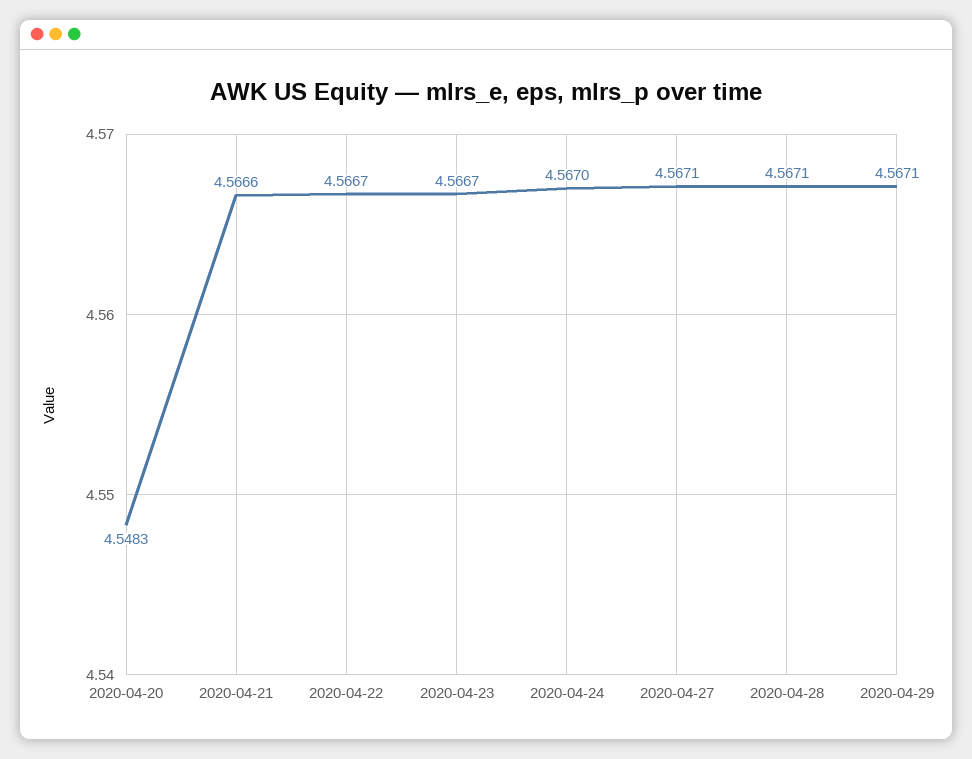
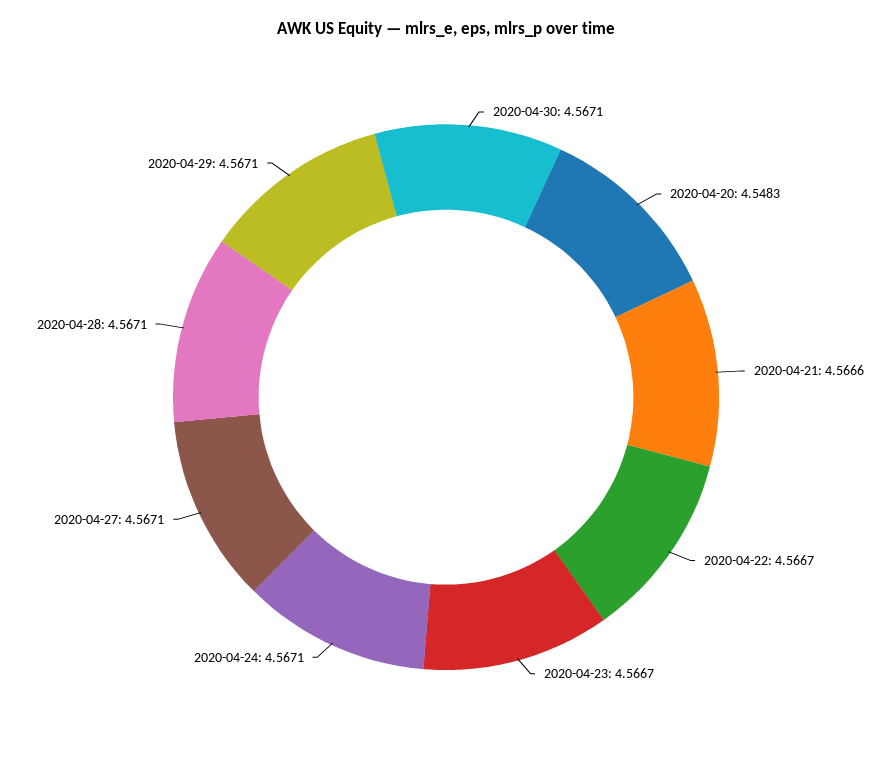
2020-04-24: 4.567 -> 4.5671
2020-04-30: none -> 4.5671

